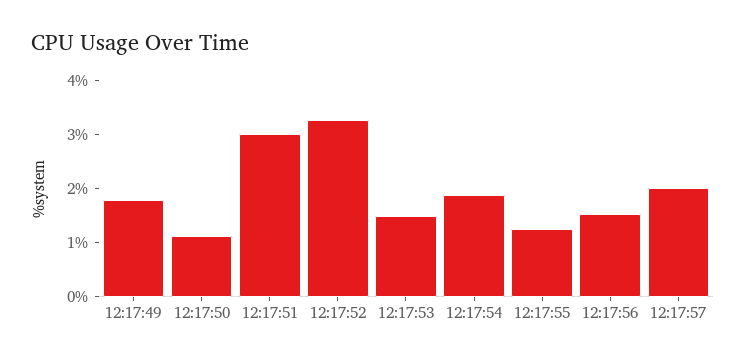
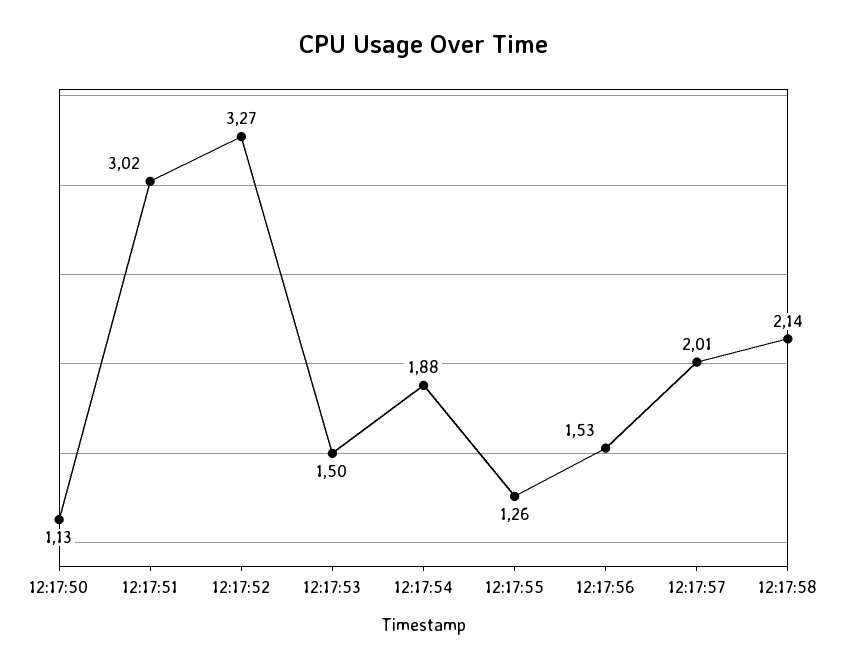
12:17:49: 1.8 -> none
12:17:58: none -> 2.14

